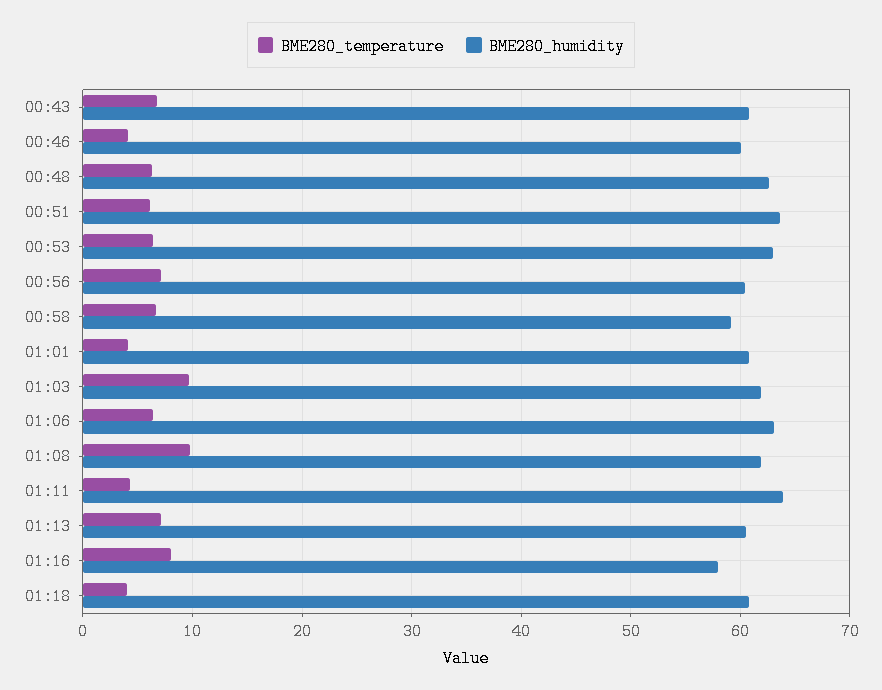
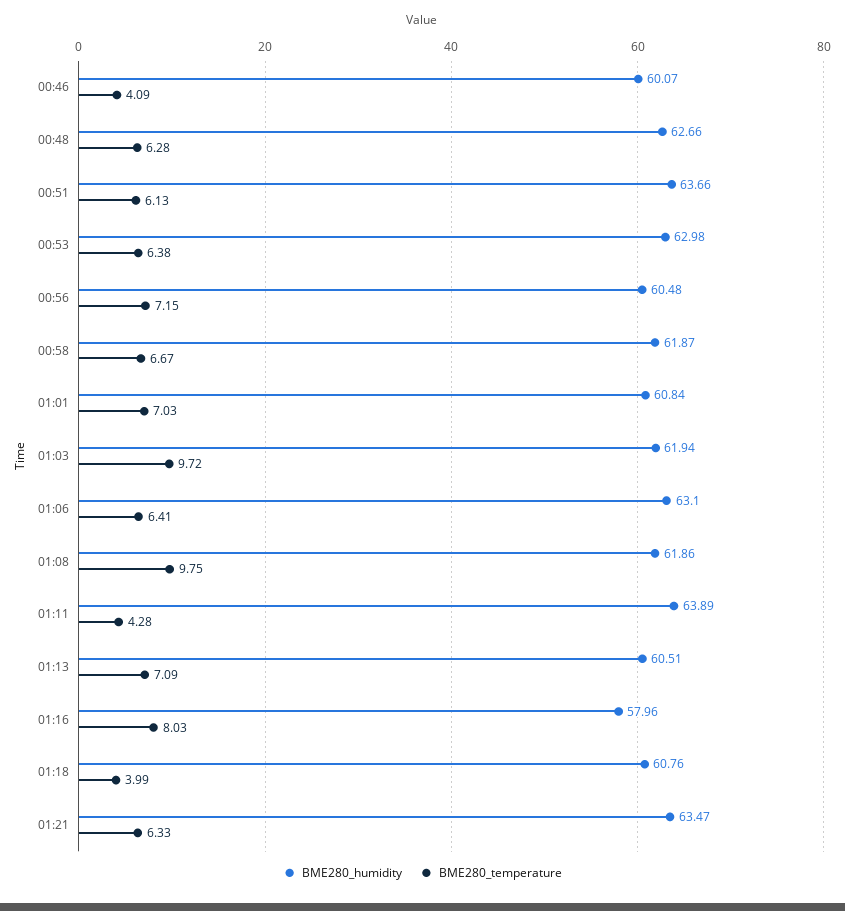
BME280_temperature, 00:43: 7 -> none
BME280_humidity, 00:43: 61 -> none
BME280_humidity, 00:58: 59 -> 61.87
BME280_temperature, 01:01: 4 -> 7.03
BME280_humidity, 01:21: none -> 63.47
BME280_temperature, 01:21: none -> 6.33

